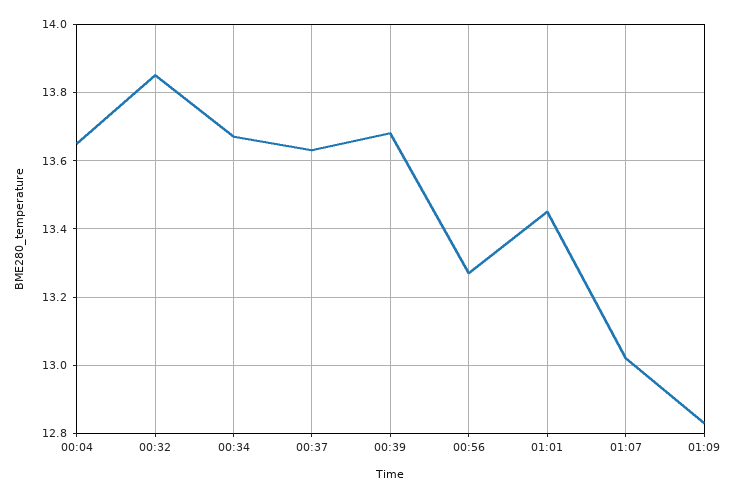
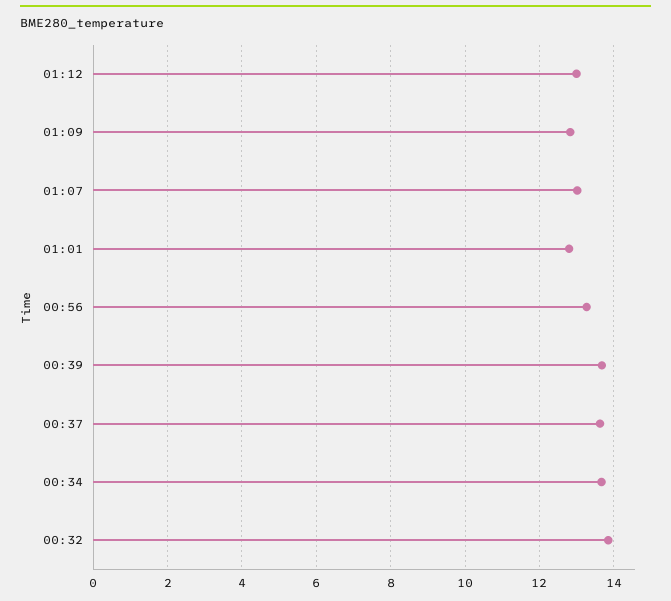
00:04: 13.65 -> none
01:01: 13.45 -> 12.8
01:12: none -> 13

